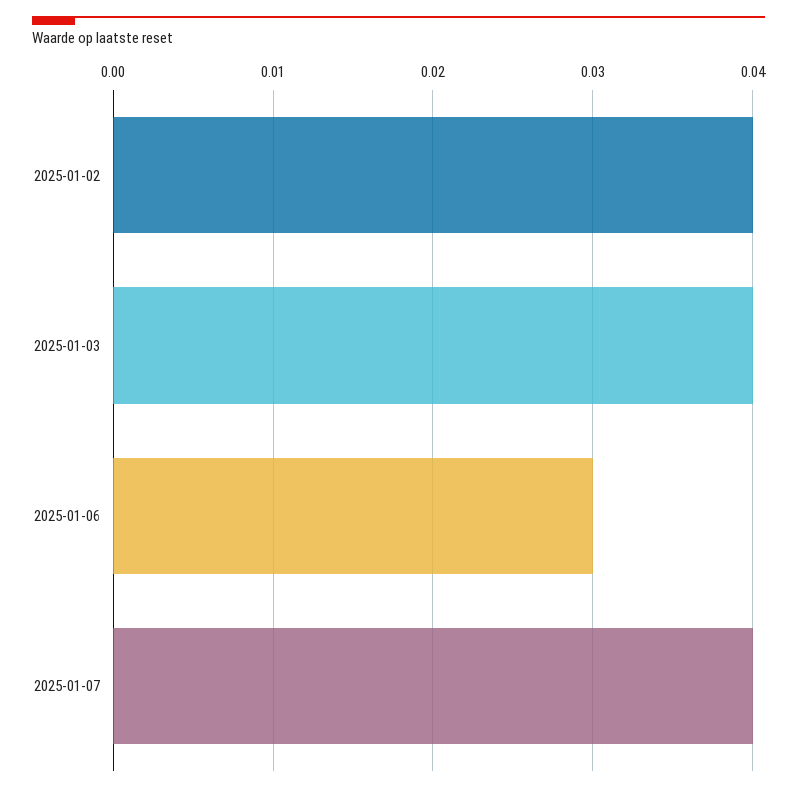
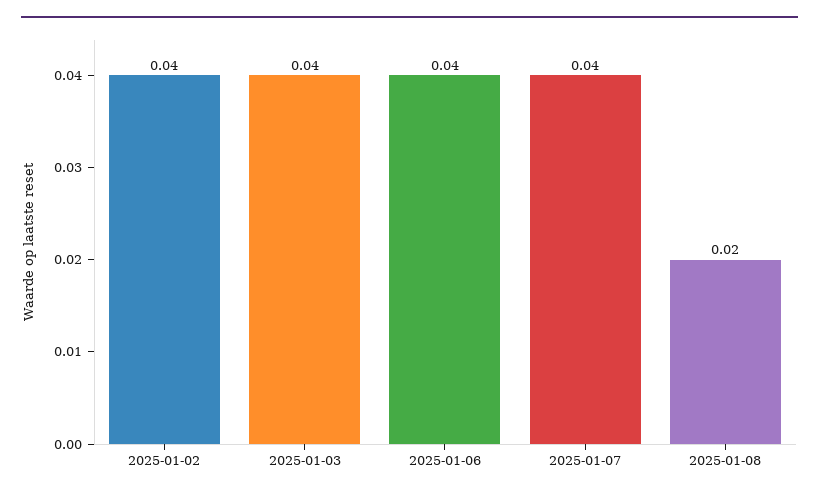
2025-01-06: 0.03 -> 0.04
2025-01-08: none -> 0.02

